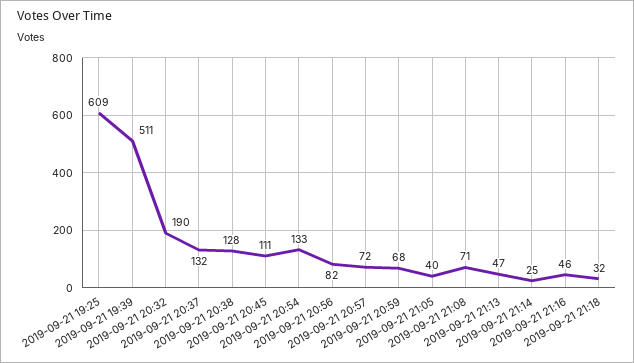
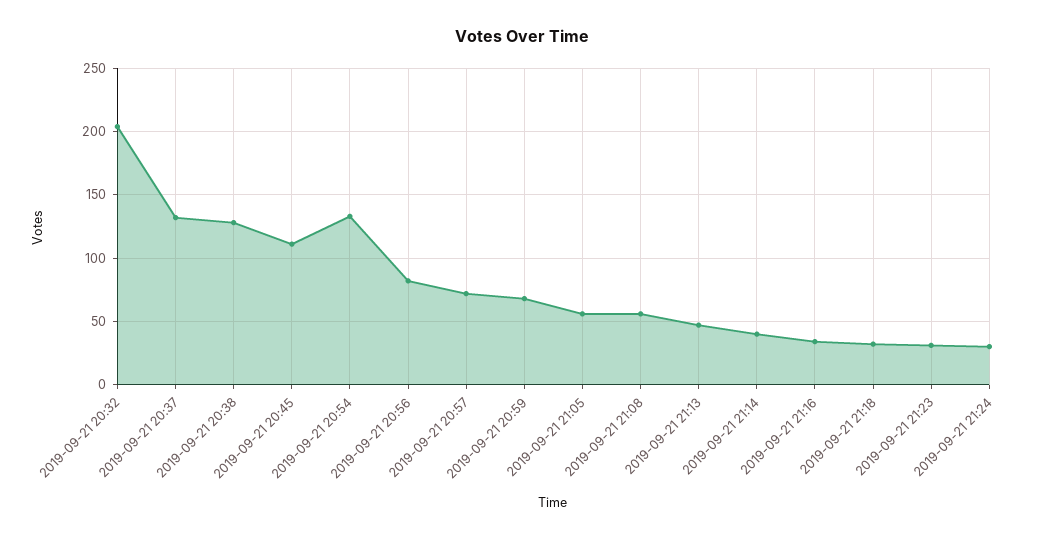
2019-09-21 19:25: 609 -> none
2019-09-21 19:39: 511 -> none
2019-09-21 20:32: 190 -> 205
2019-09-21 21:05: 40 -> 55
2019-09-21 21:08: 71 -> 55
2019-09-21 21:14: 25 -> 40
2019-09-21 21:16: 46 -> 35
2019-09-21 21:23: none -> 30
2019-09-21 21:24: none -> 30

